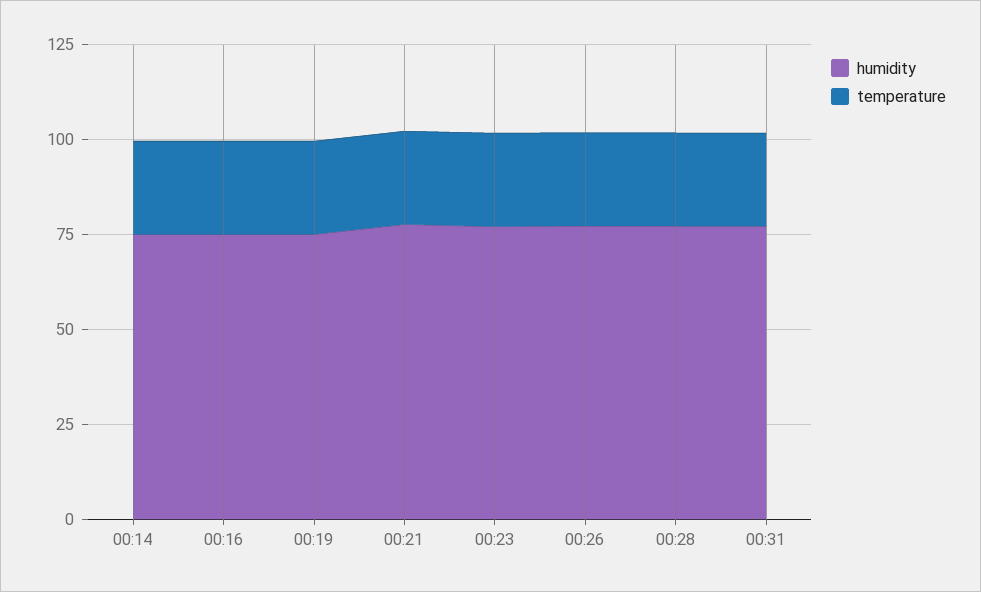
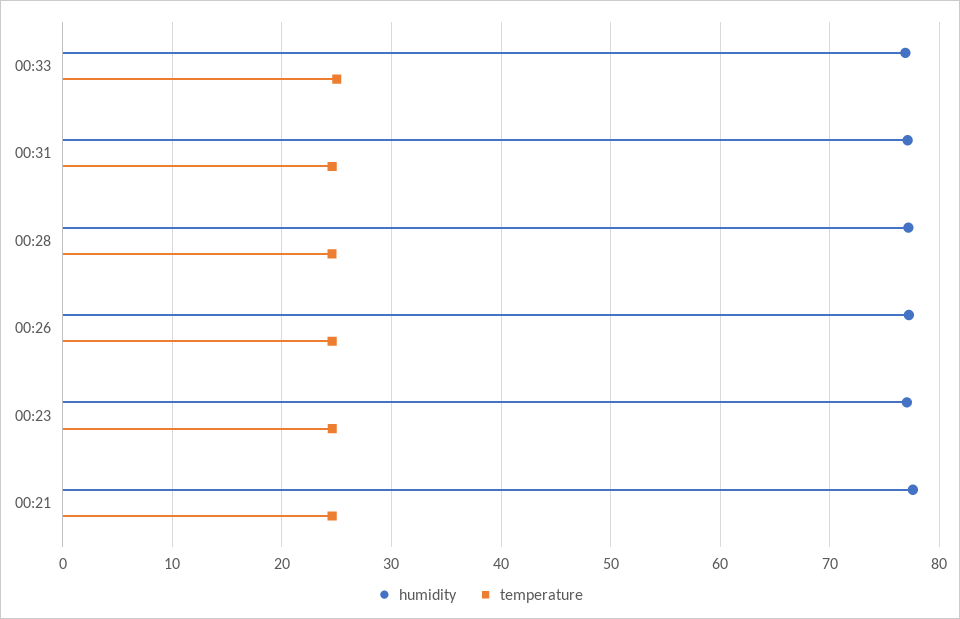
humidity, 00:14: 75 -> none
temperature, 00:14: 25 -> none
humidity, 00:16: 75 -> none
temperature, 00:16: 25 -> none
humidity, 00:19: 75 -> none
temperature, 00:19: 25 -> none
humidity, 00:33: none -> 77
temperature, 00:33: none -> 25

